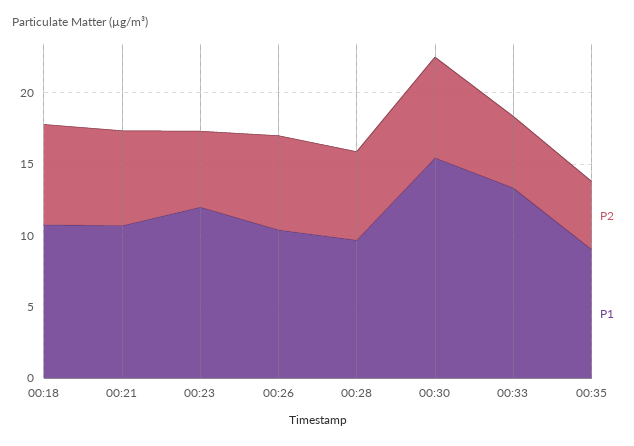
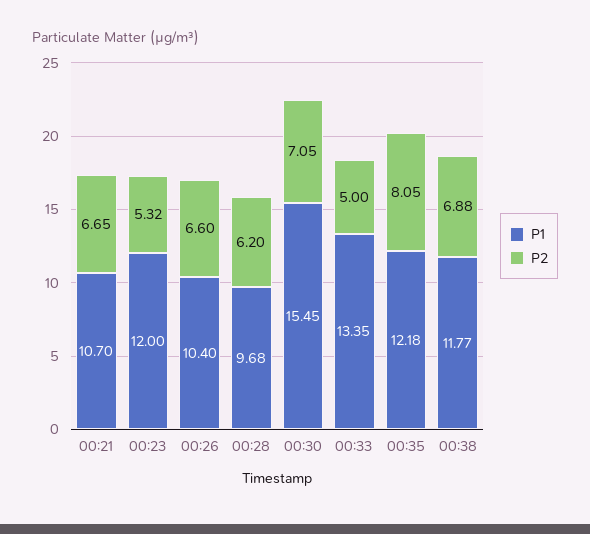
P2, 00:18: 7 -> none
P1, 00:18: 11 -> none
P2, 00:35: 5 -> 8.05
P1, 00:35: 9 -> 12.18
P1, 00:38: none -> 11.77
P2, 00:38: none -> 6.88

